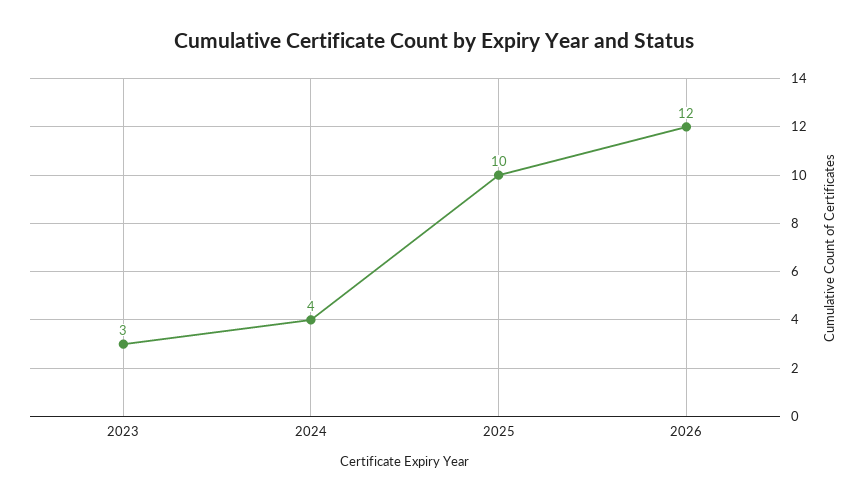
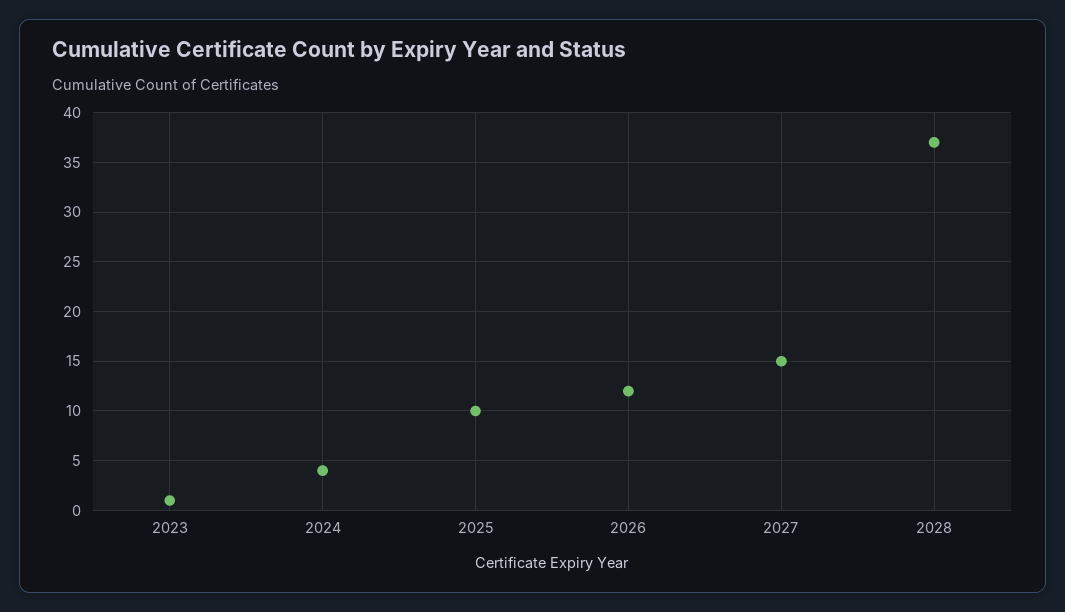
2023: 3 -> 1
2027: none -> 15
2028: none -> 37

